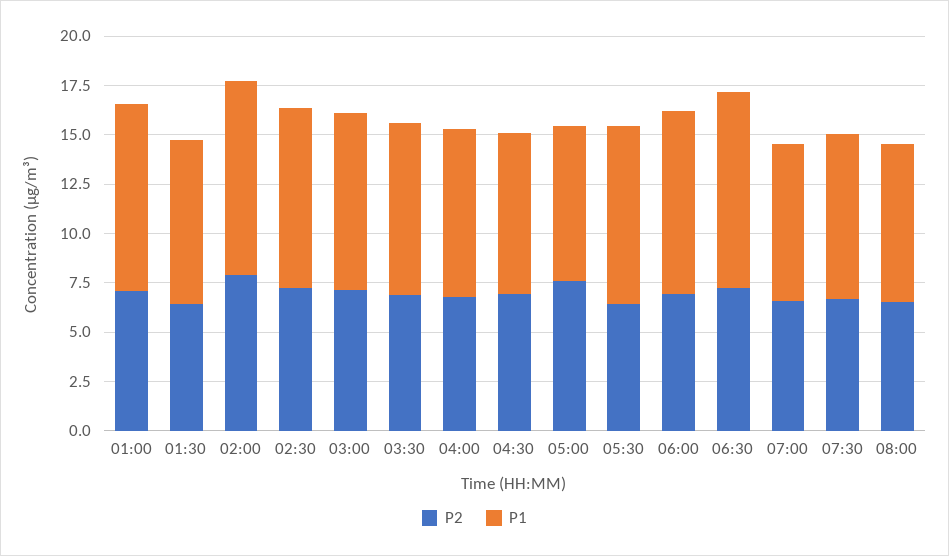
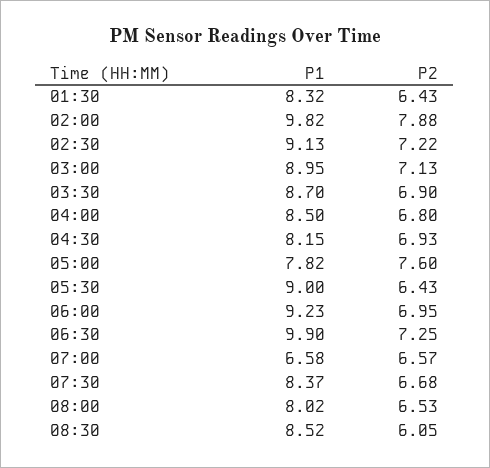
P2, 01:00: 7 -> none
P1, 01:00: 9.5 -> none
P1, 07:00: 8 -> 6.58
P1, 08:30: none -> 8.52
P2, 08:30: none -> 6.05

